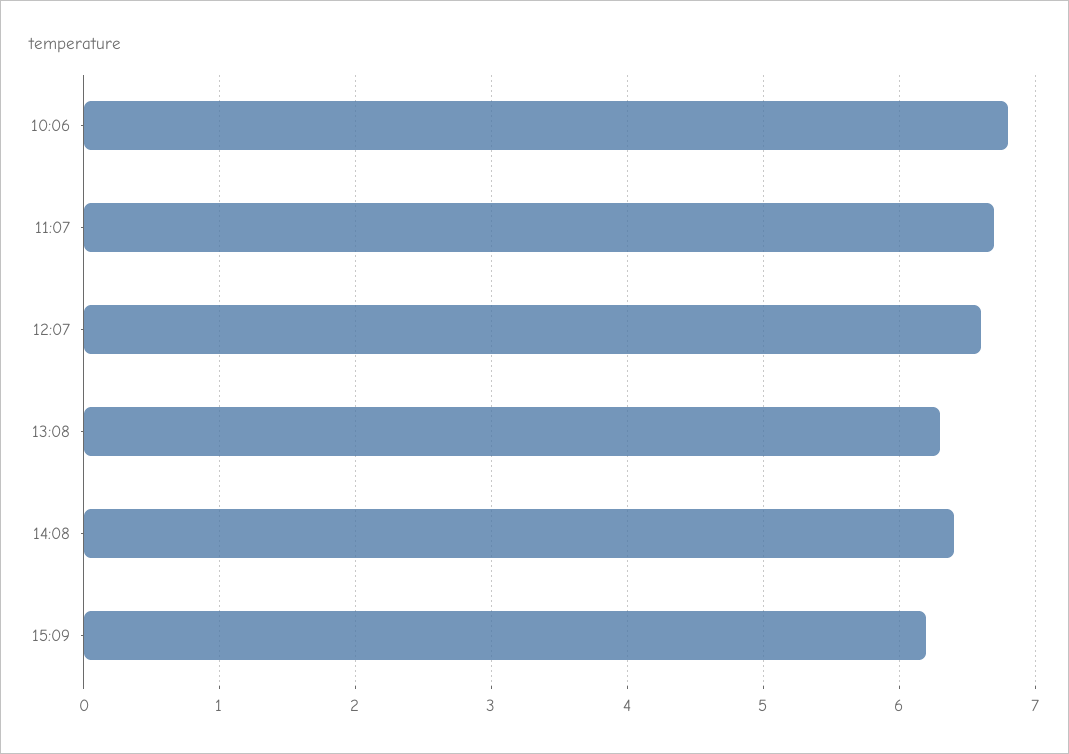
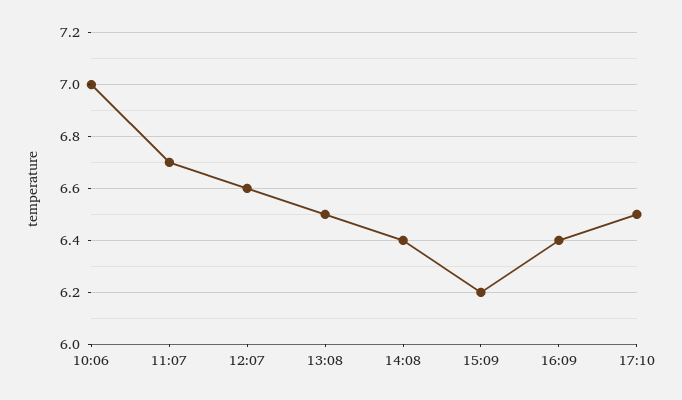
10:06: 6.8 -> 7
13:08: 6.3 -> 6.5
16:09: none -> 6.4
17:10: none -> 6.5

